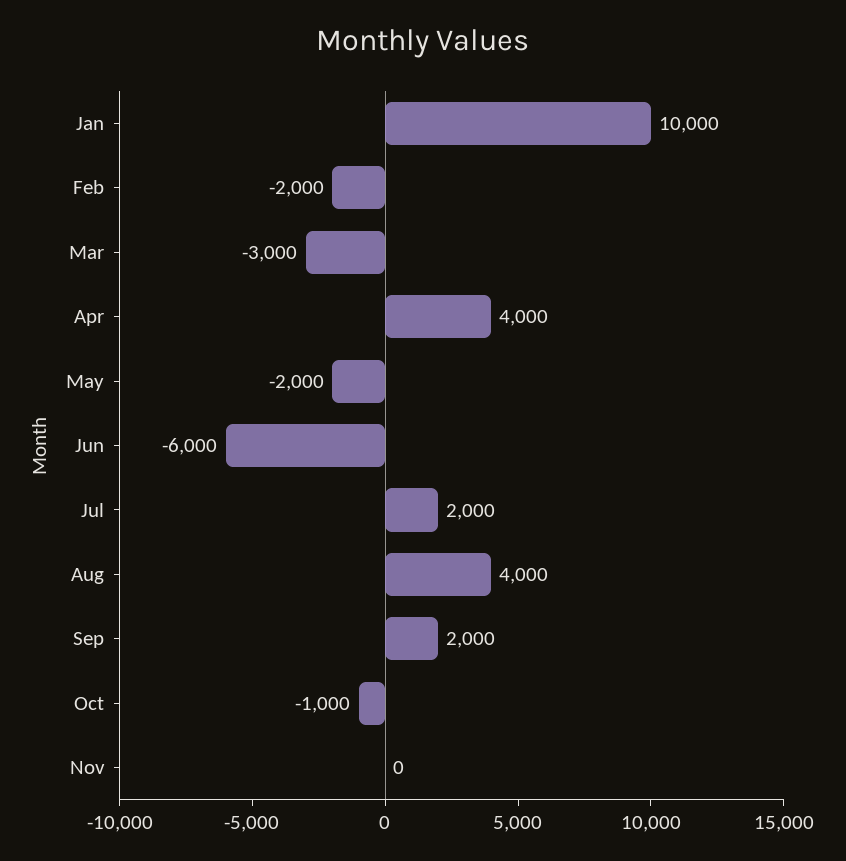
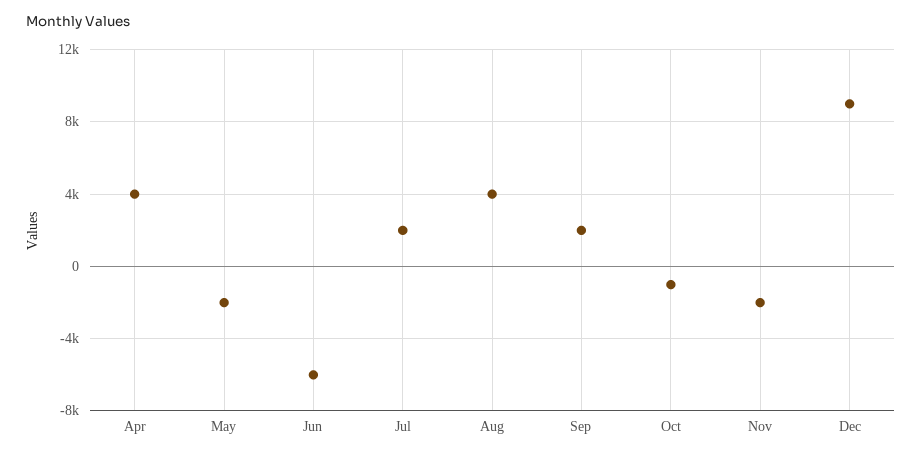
Jan: 10000 -> none
Feb: -2000 -> none
Mar: -3000 -> none
Nov: 0 -> -2000
Dec: none -> 9000

